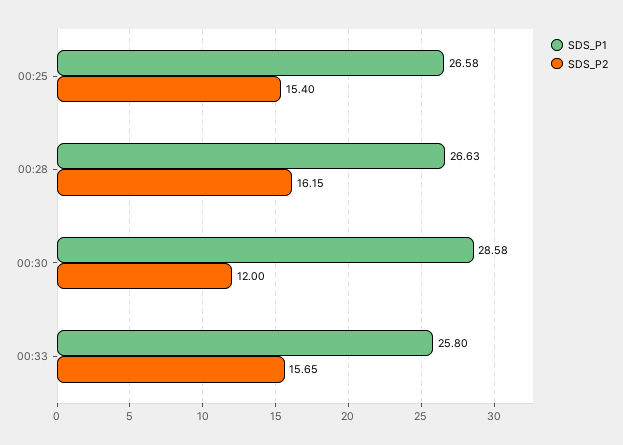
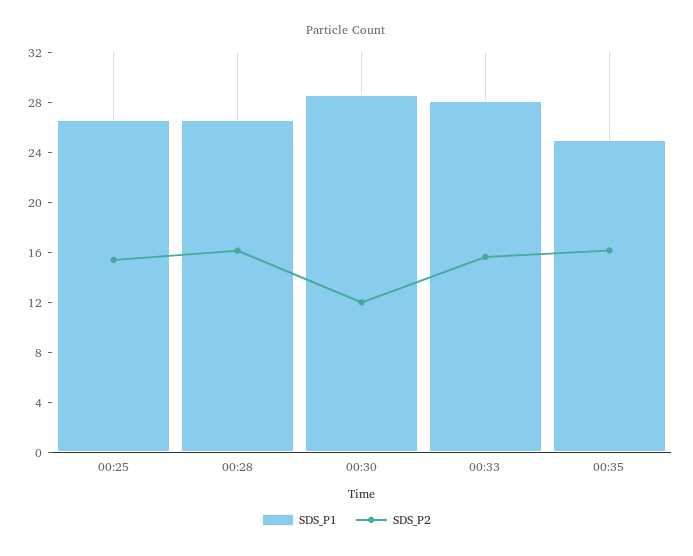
SDS_P1, 00:33: 25.8 -> 28
SDS_P1, 00:35: none -> 25
SDS_P2, 00:35: none -> 16

